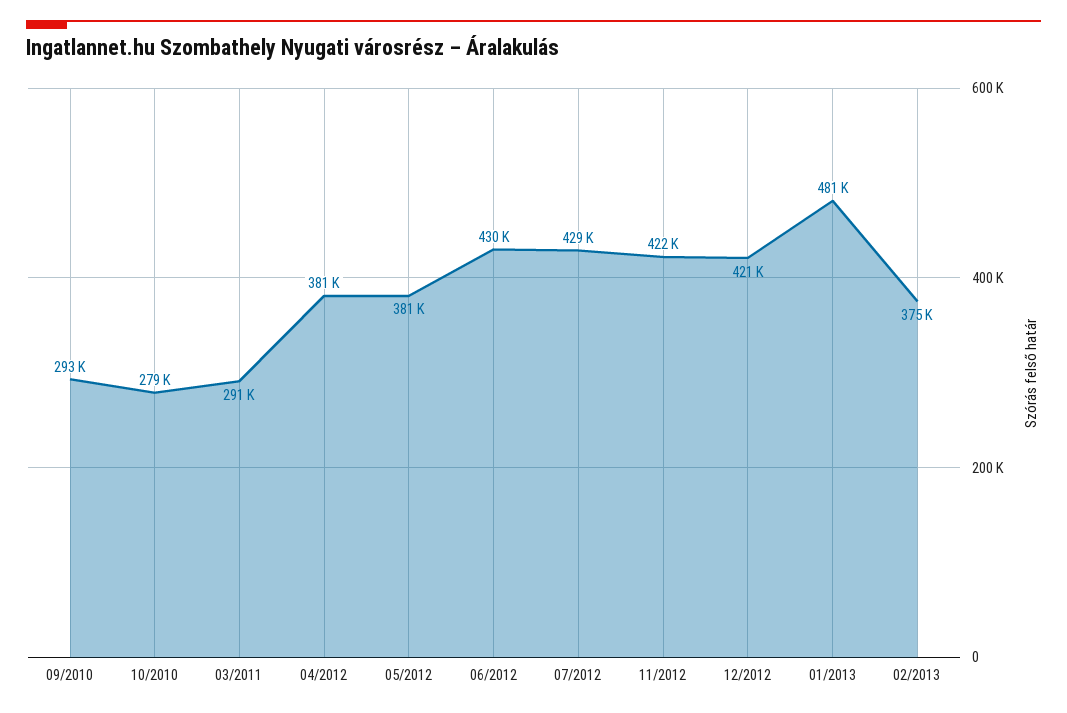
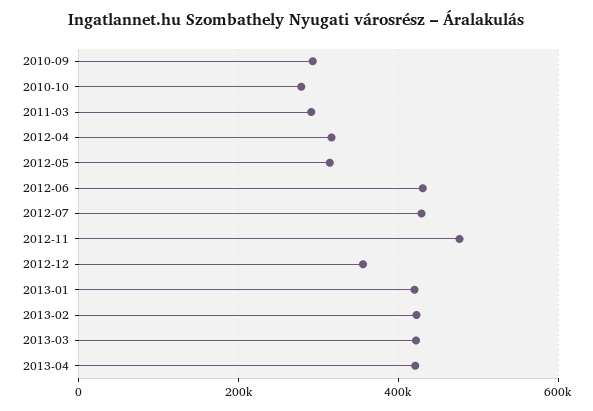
04/2012: 381000 -> 320000
05/2012: 381000 -> 320000
11/2012: 422000 -> 480000
12/2012: 421000 -> 360000
01/2013: 481000 -> 420000
02/2013: 375000 -> 420000
2013-03: none -> 420000
2013-04: none -> 420000

